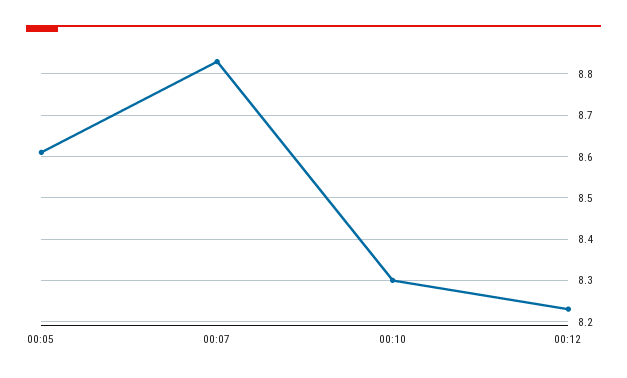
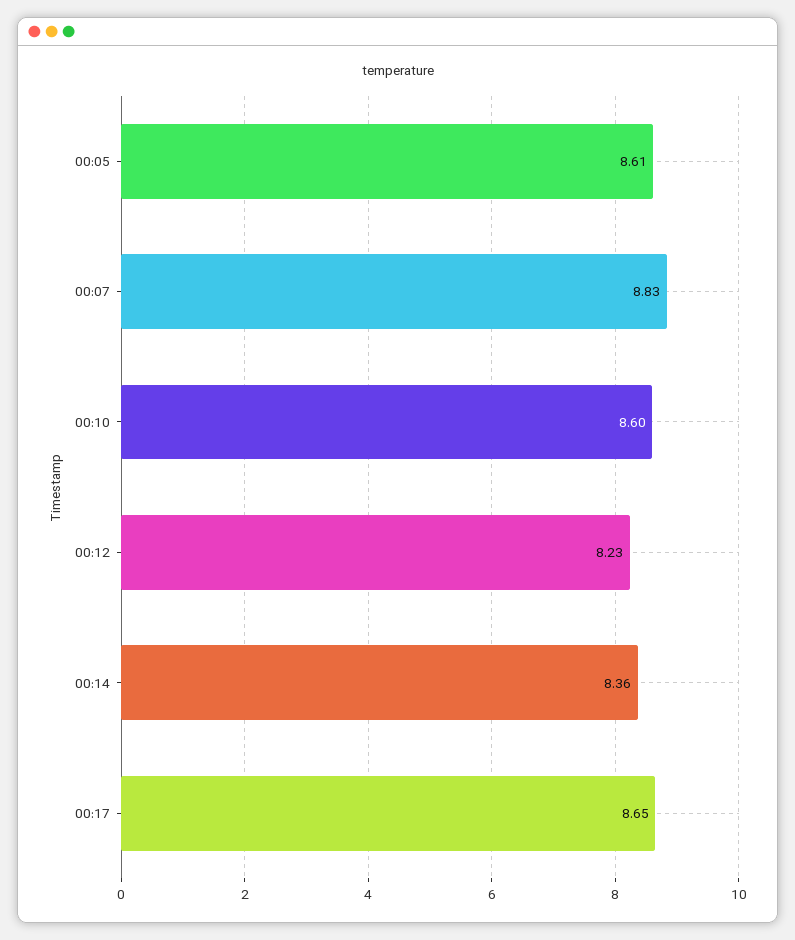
00:10: 8.3 -> 8.6
00:14: none -> 8.36
00:17: none -> 8.65

